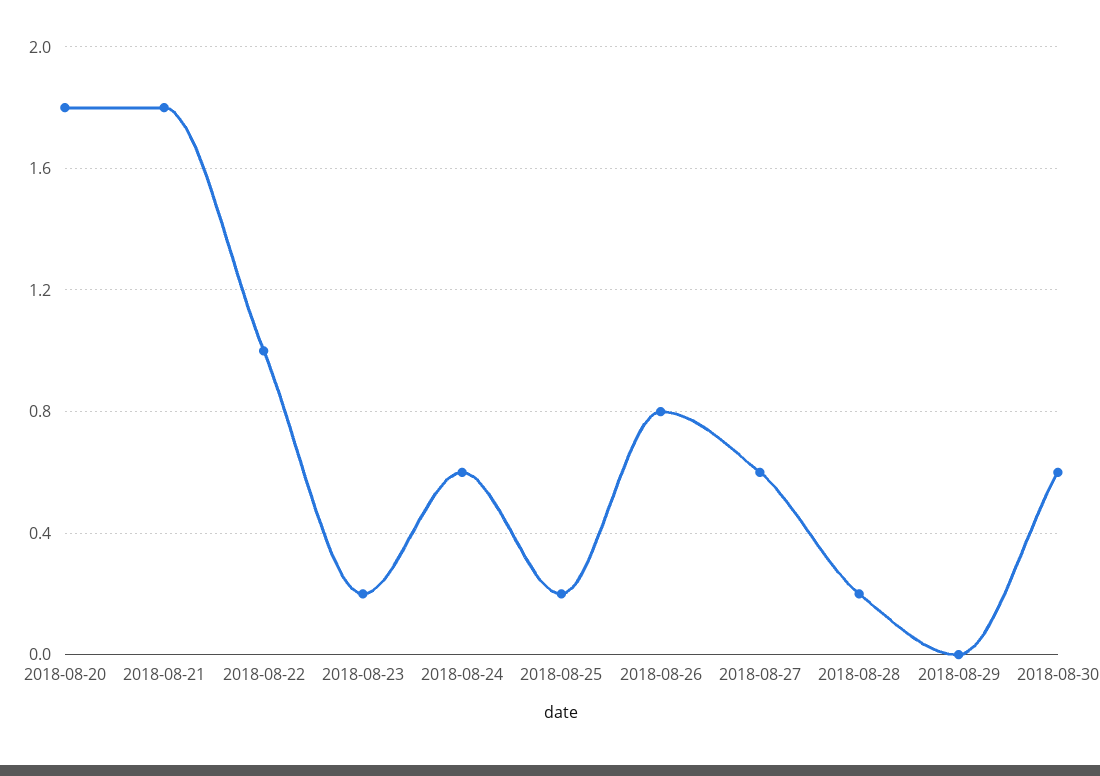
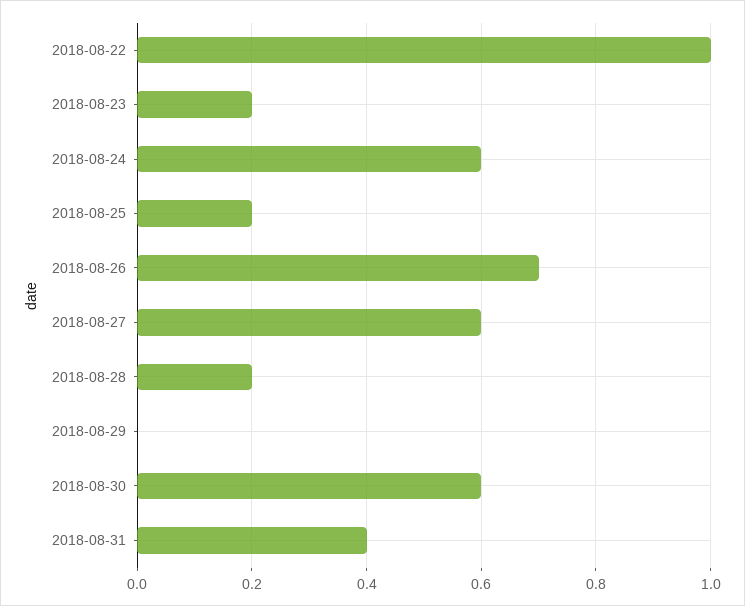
2018-08-20: 1.8 -> none
2018-08-21: 1.8 -> none
2018-08-26: 0.8 -> 0.7
2018-08-31: none -> 0.4

